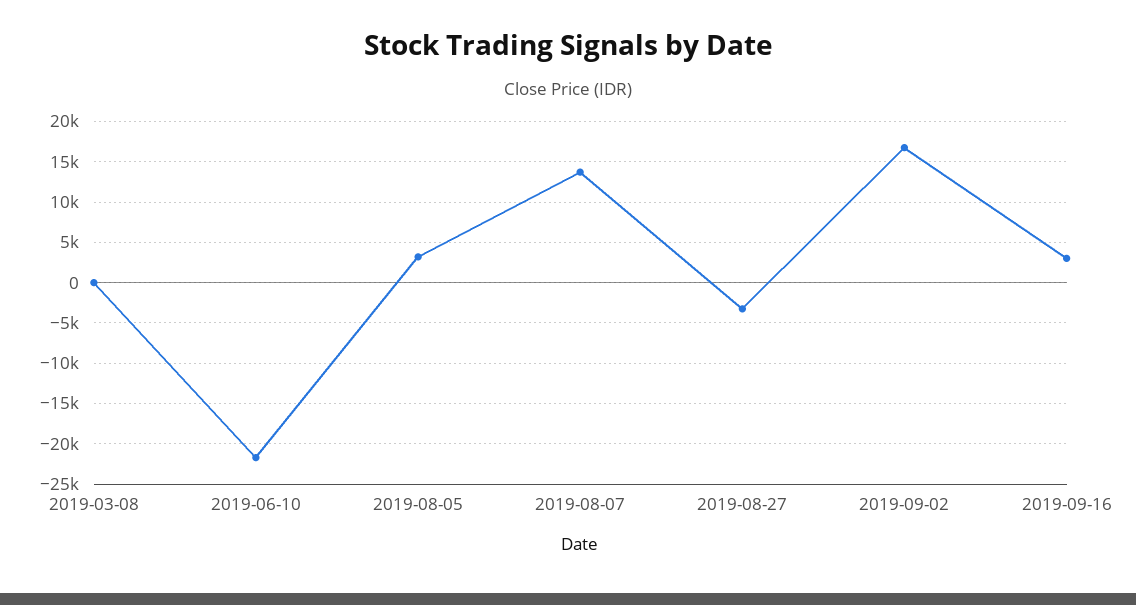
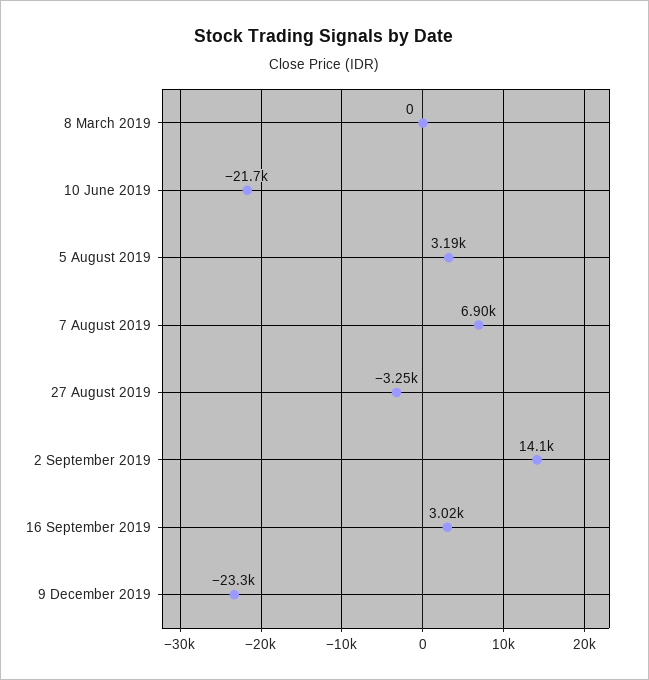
2019-08-07: 14000 -> 6900
2019-09-02: 17000 -> 14100
9 December 2019: none -> -23300

